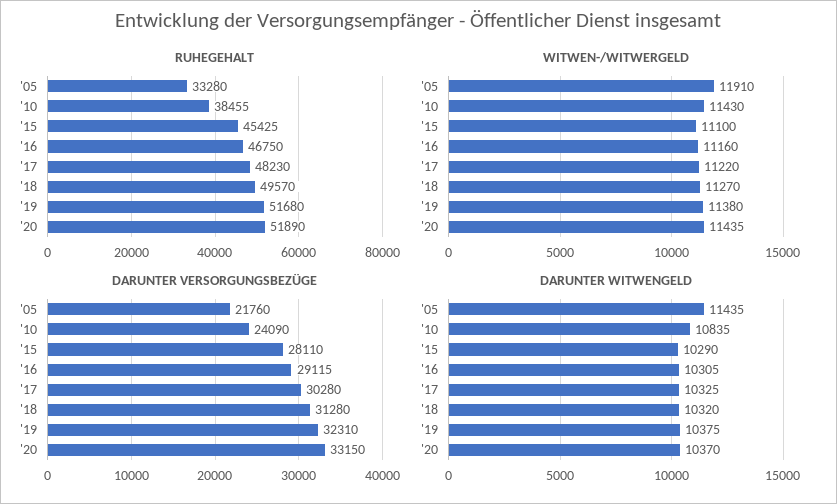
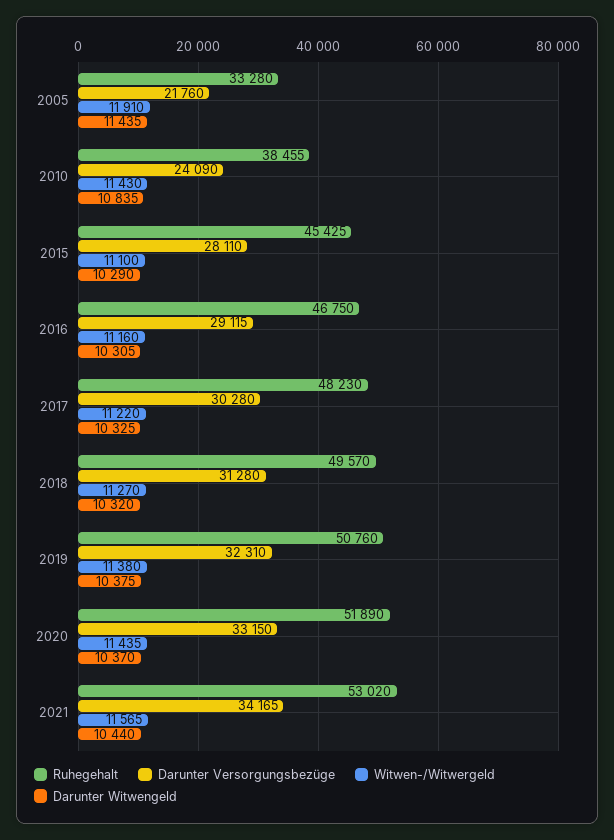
RUHEGEHALT, '19: 51680 -> 50760
RUHEGEHALT, 2021: none -> 53020
DARUNTER VERSORGUNGSBEZÜGE, 2021: none -> 34165
WITWEN-/WITWERGELD, 2021: none -> 11565
DARUNTER WITWENGELD, 2021: none -> 10440

